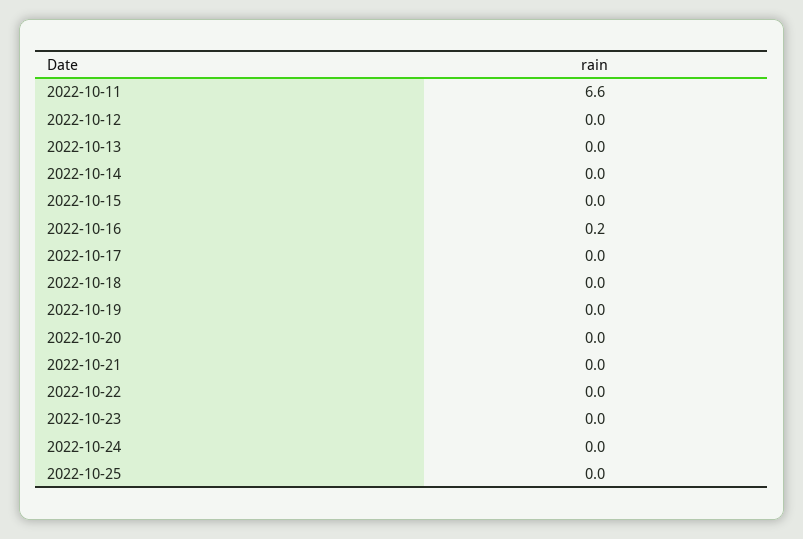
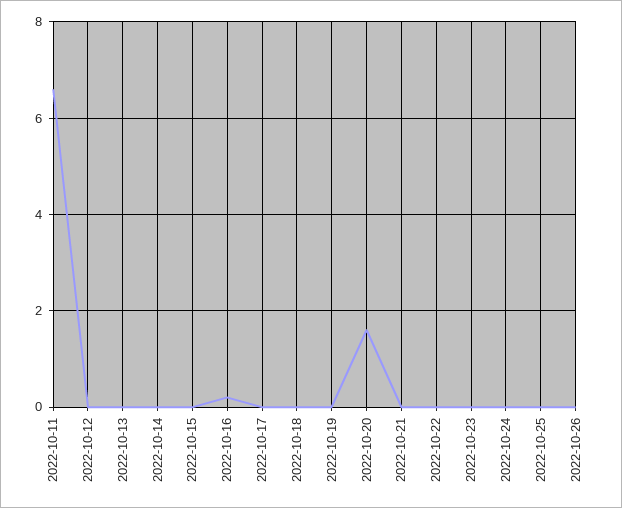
2022-10-20: 0 -> 1.5
2022-10-26: none -> 0

